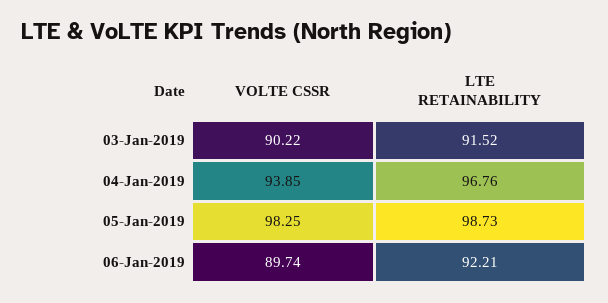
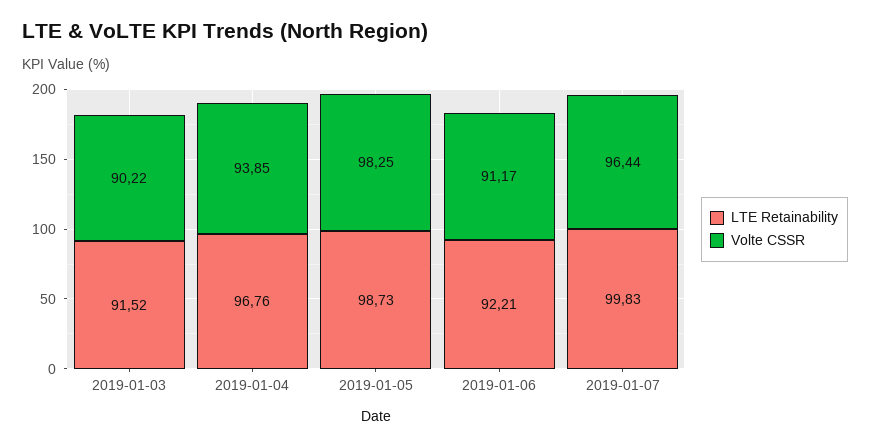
VOLTE CSSR, 06-Jan-2019: 89.74 -> 91.17
LTE RETAINABILITY, 2019-01-07: none -> 99.83
VOLTE CSSR, 2019-01-07: none -> 96.44

